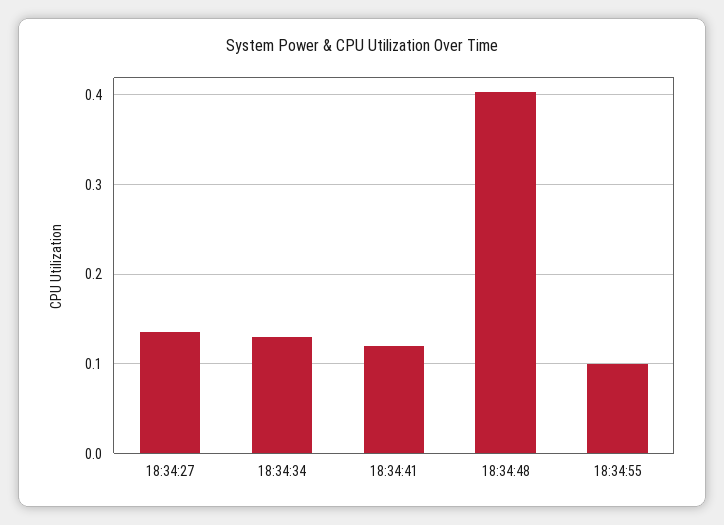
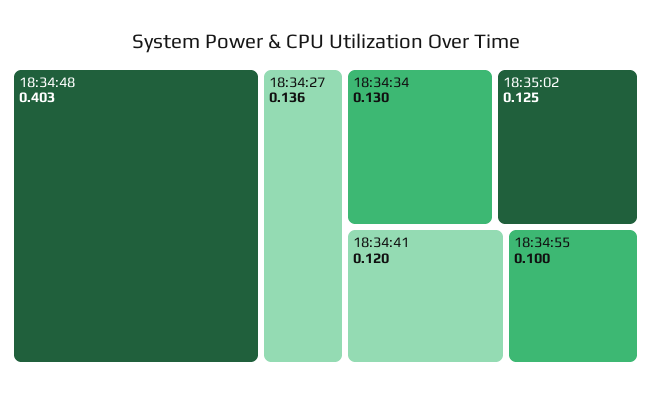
18:35:02: none -> 0.125

